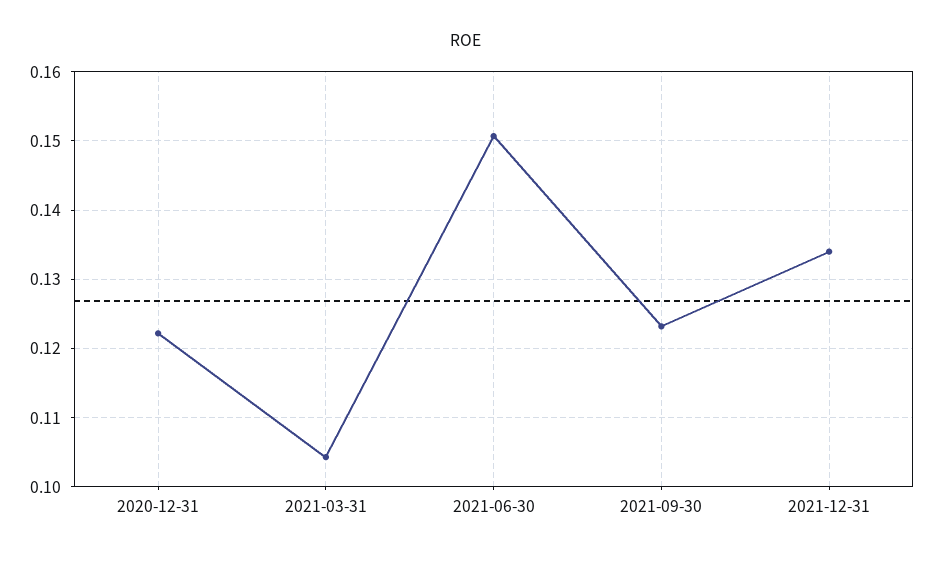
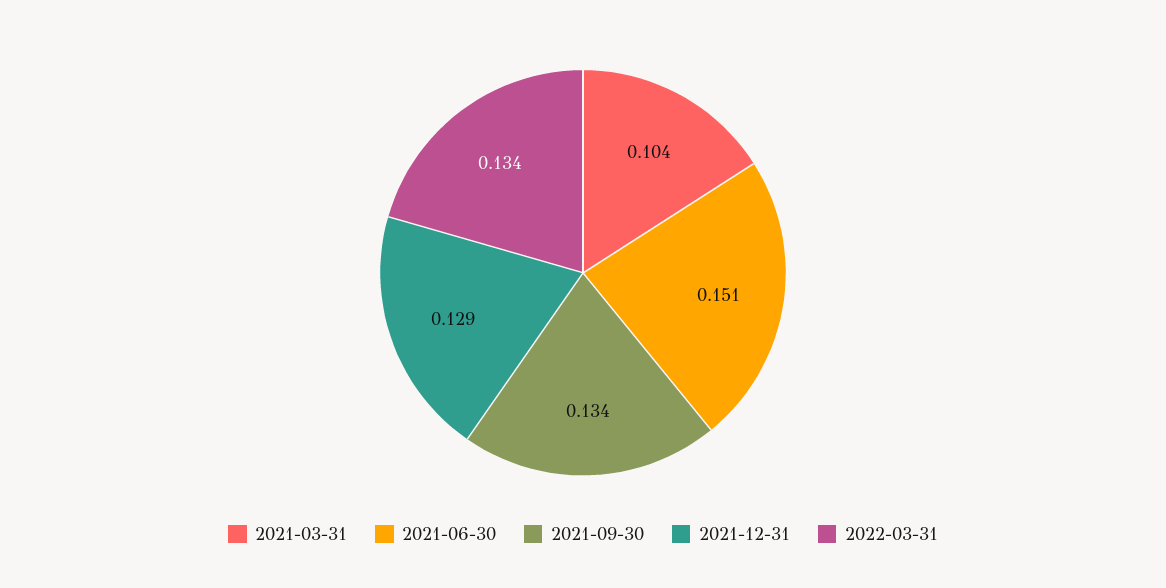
2020-12-31: 0.122 -> none
2021-09-30: 0.123 -> 0.134
2021-12-31: 0.134 -> 0.129
2022-03-31: none -> 0.134

